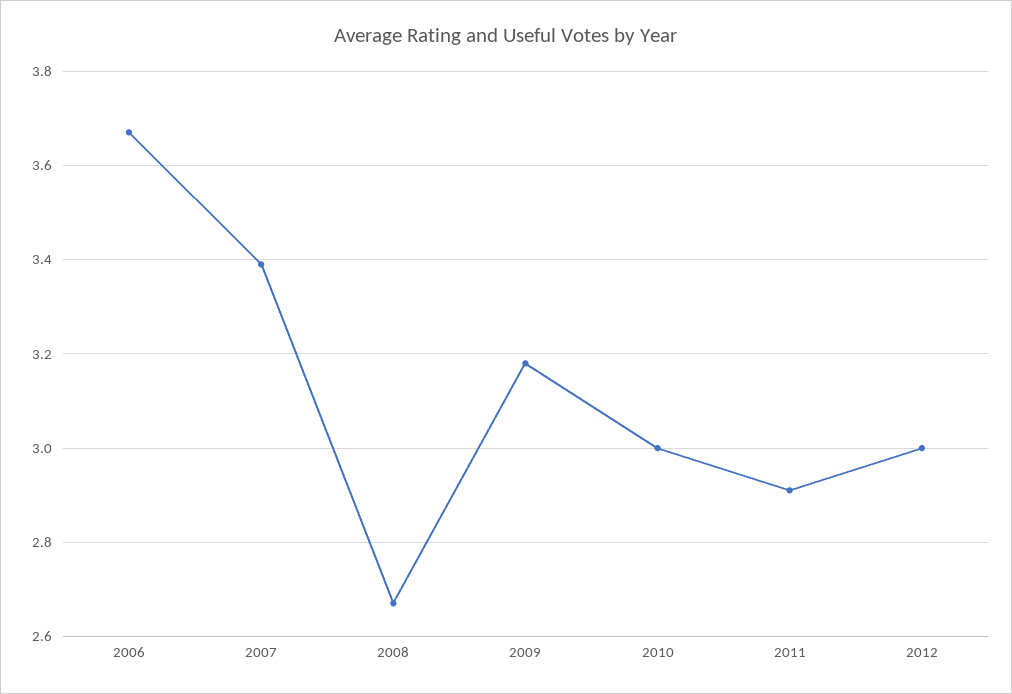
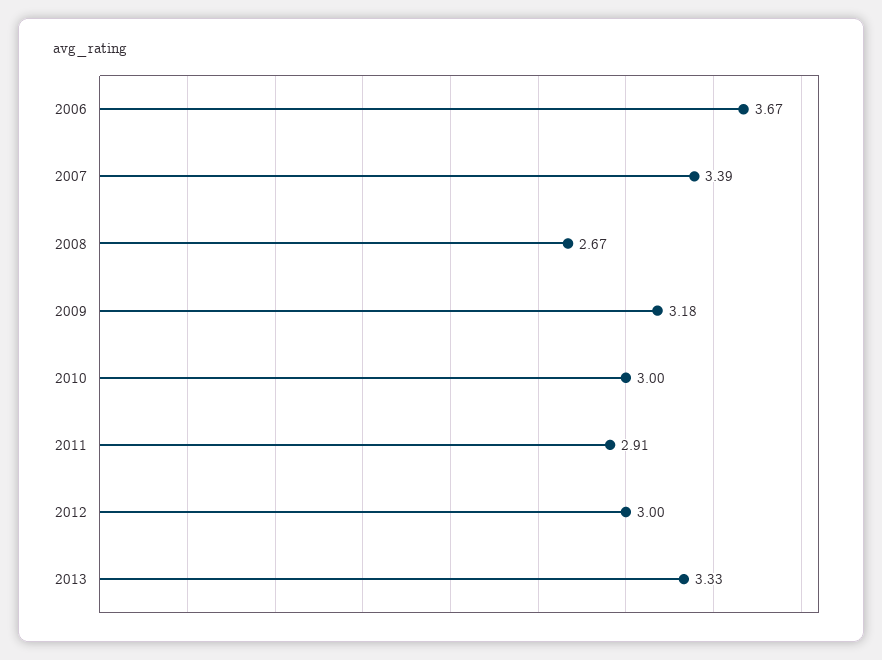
2013: none -> 3.33

